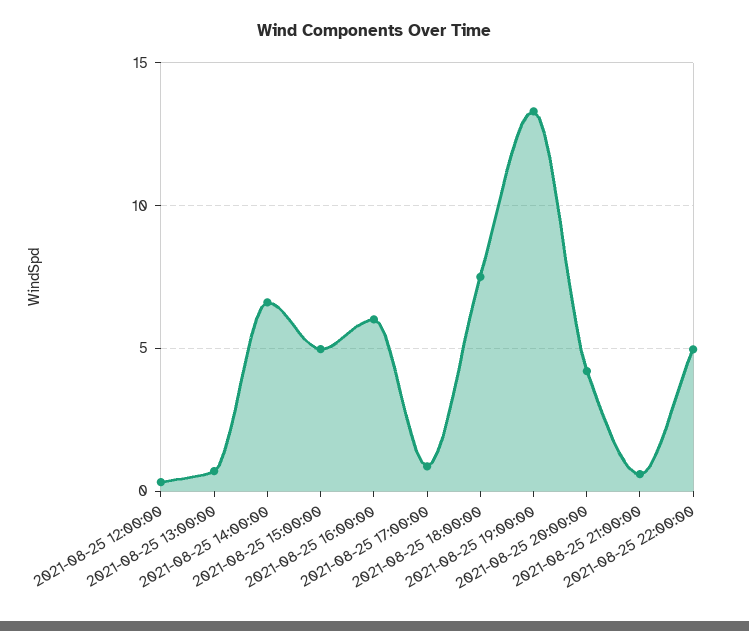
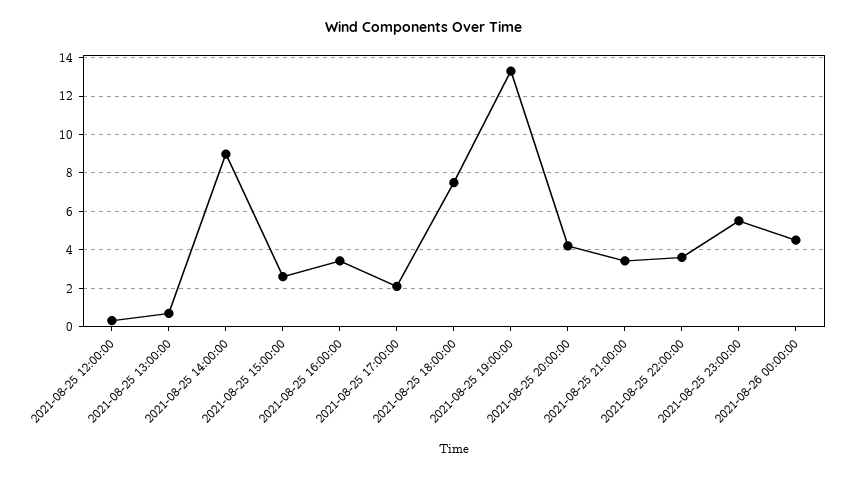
2021-08-25 14:00:00: 6.5 -> 9
2021-08-25 15:00:00: 5 -> 2.5
2021-08-25 16:00:00: 6 -> 3.5
2021-08-25 17:00:00: 1 -> 2
2021-08-25 21:00:00: 0.5 -> 3.5
2021-08-25 22:00:00: 5 -> 3.5
2021-08-25 23:00:00: none -> 5.5
2021-08-26 00:00:00: none -> 4.5

